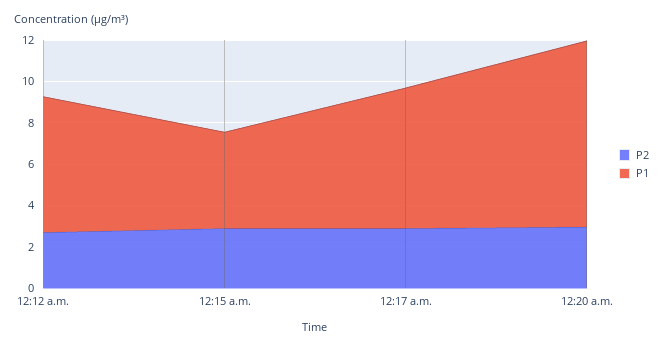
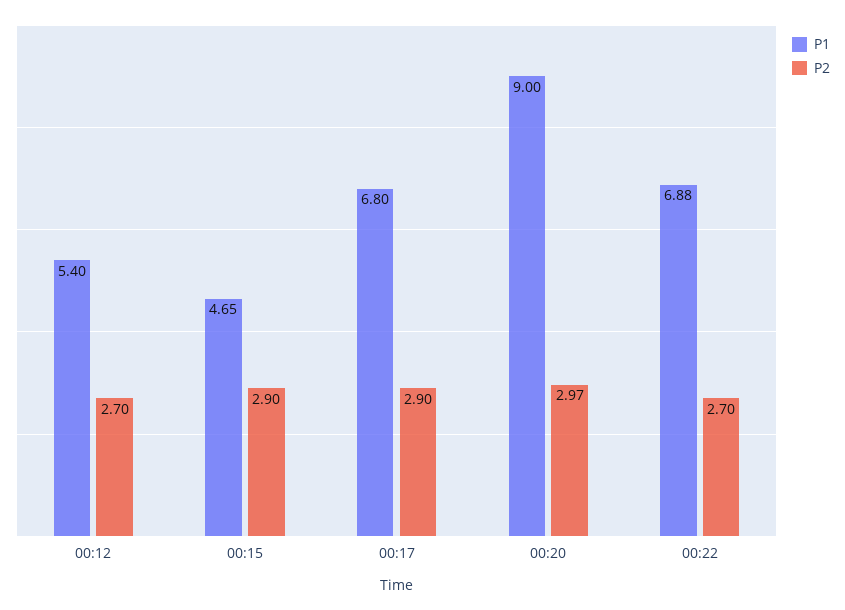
P1, 12:12 a.m.: 6.5 -> 5.4
P1, 00:22: none -> 6.88
P2, 00:22: none -> 2.7

